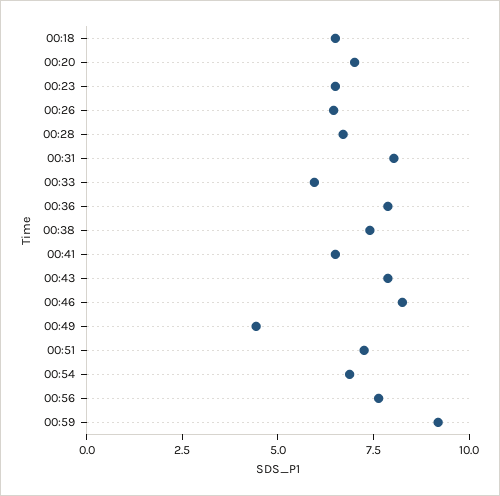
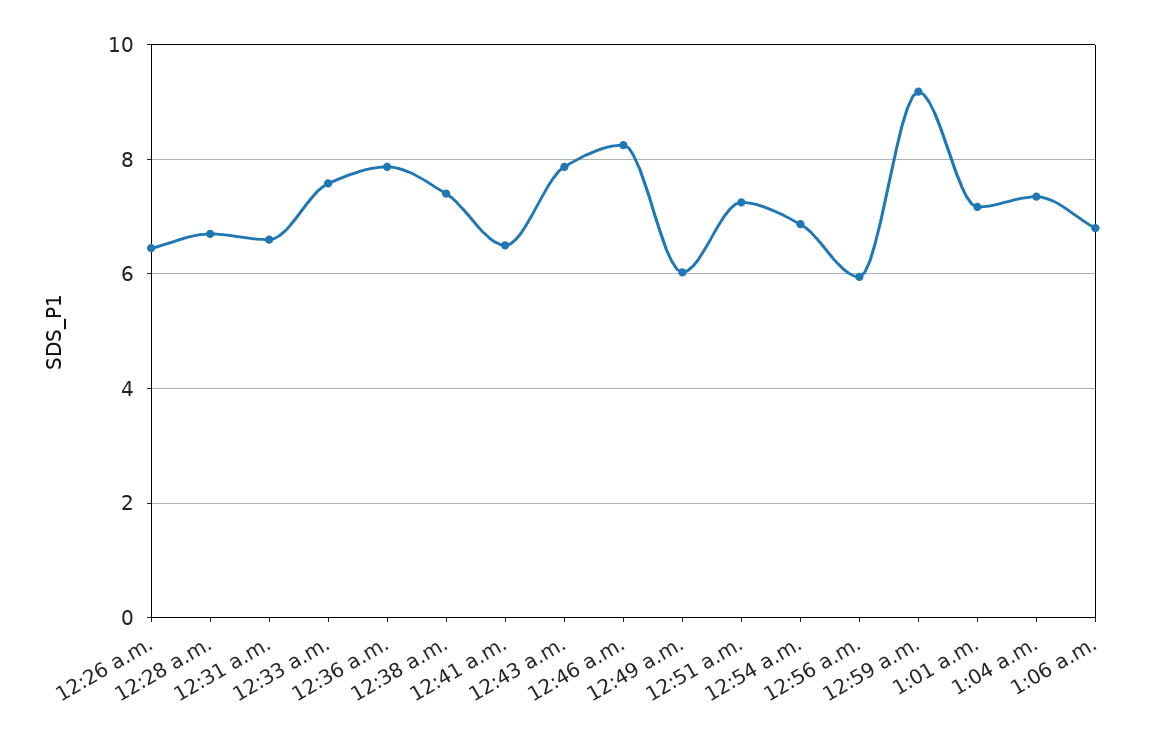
00:18: 6.5 -> none
00:20: 7 -> none
00:23: 6.5 -> none
00:31: 8 -> 6.6
00:33: 6 -> 7.6
00:49: 4.5 -> 6
00:56: 7.5 -> 6
1:01 a.m.: none -> 7.2
1:04 a.m.: none -> 7.4
1:06 a.m.: none -> 6.8

